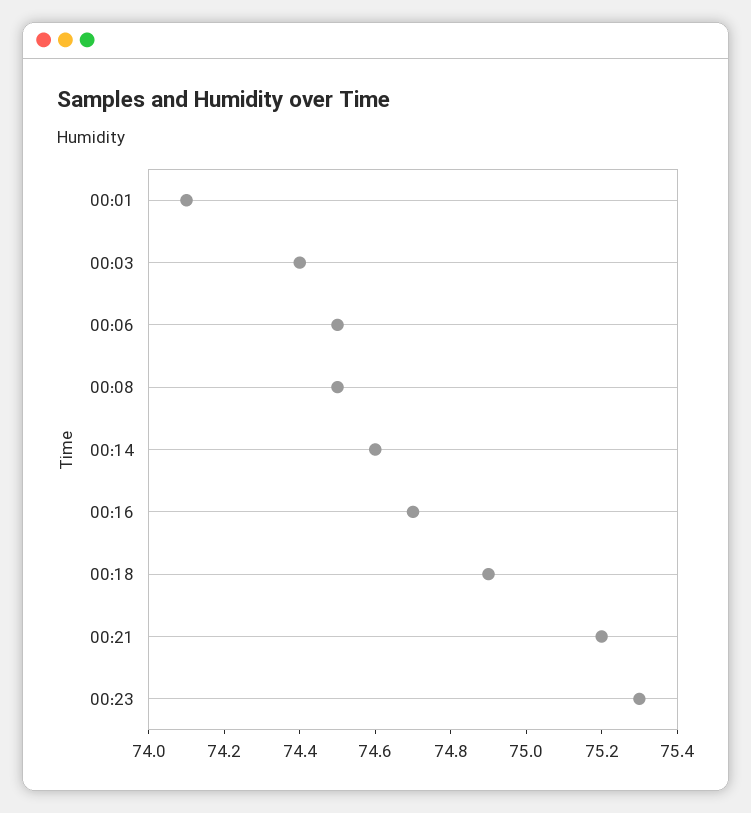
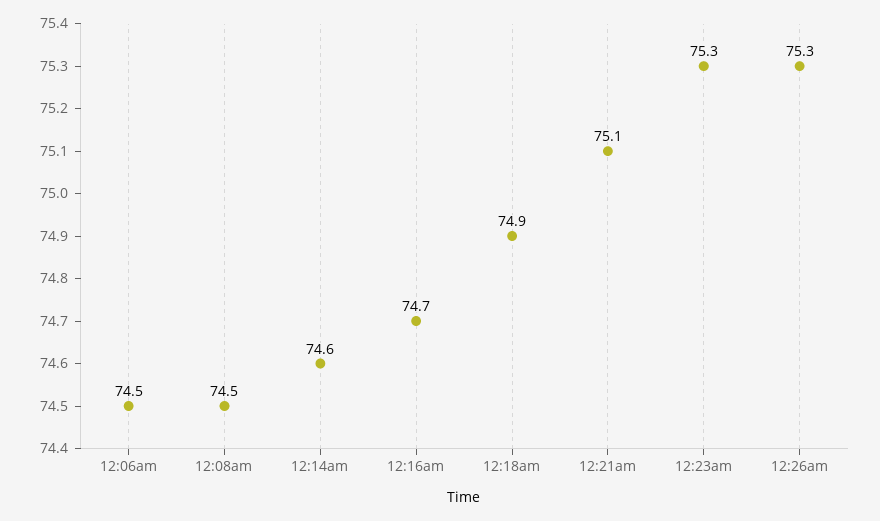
00:01: 74.1 -> none
00:03: 74.4 -> none
00:21: 75.2 -> 75.1
12:26am: none -> 75.3

